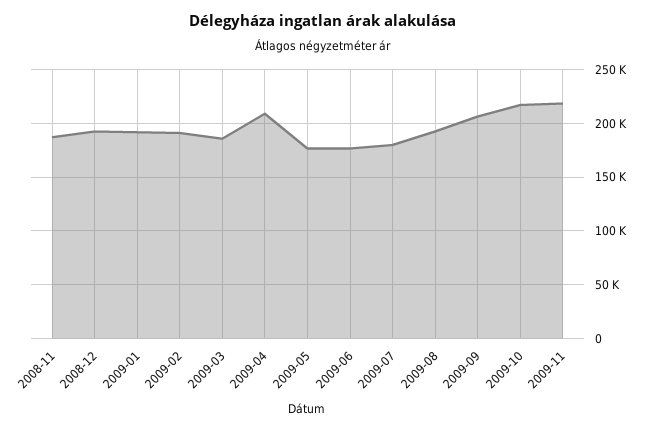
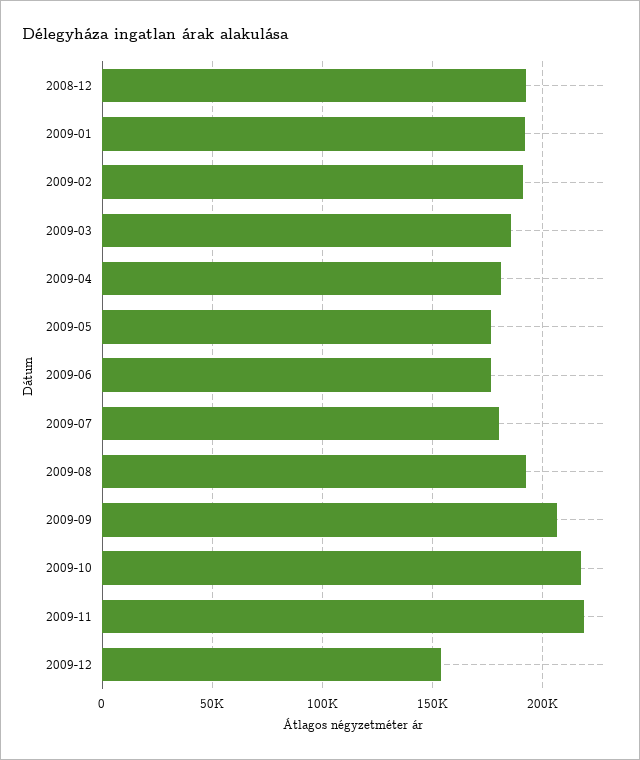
2008-11: 190000 -> none
2009-04: 210000 -> 180000
2009-12: none -> 155000

